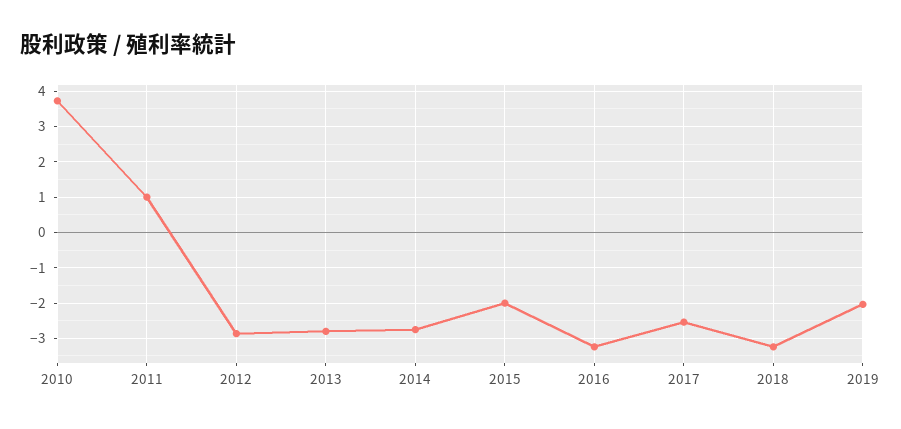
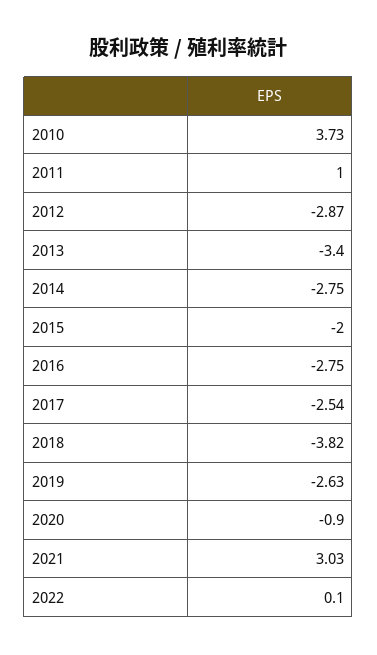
2013: -2.8 -> -3.4
2016: -3.2 -> -2.75
2018: -3.2 -> -3.82
2019: -2 -> -2.63
2020: none -> -0.9
2021: none -> 3.03
2022: none -> 0.1

